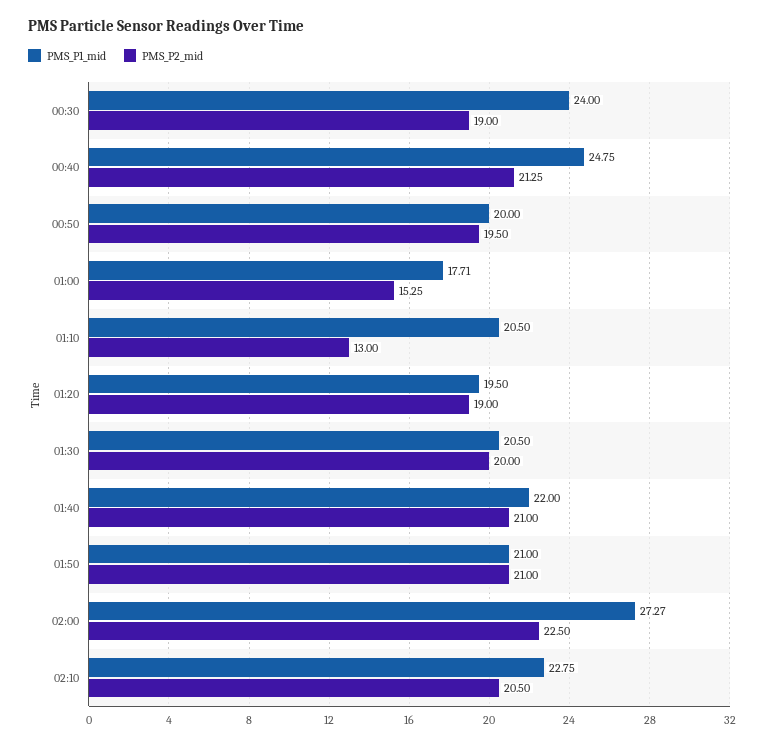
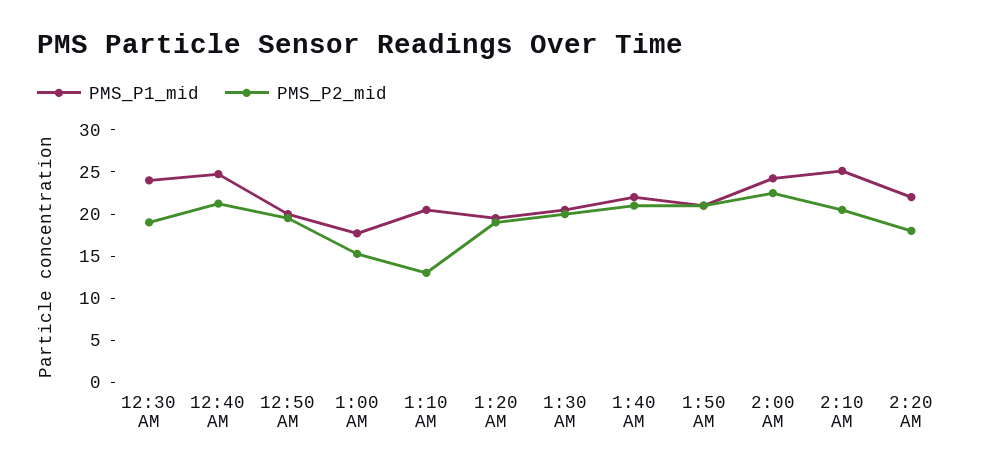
PMS_P1_mid, 02:00: 27.27 -> 24
PMS_P1_mid, 02:10: 22.75 -> 25
PMS_P1_mid, 2:20 AM: none -> 22
PMS_P2_mid, 2:20 AM: none -> 18

